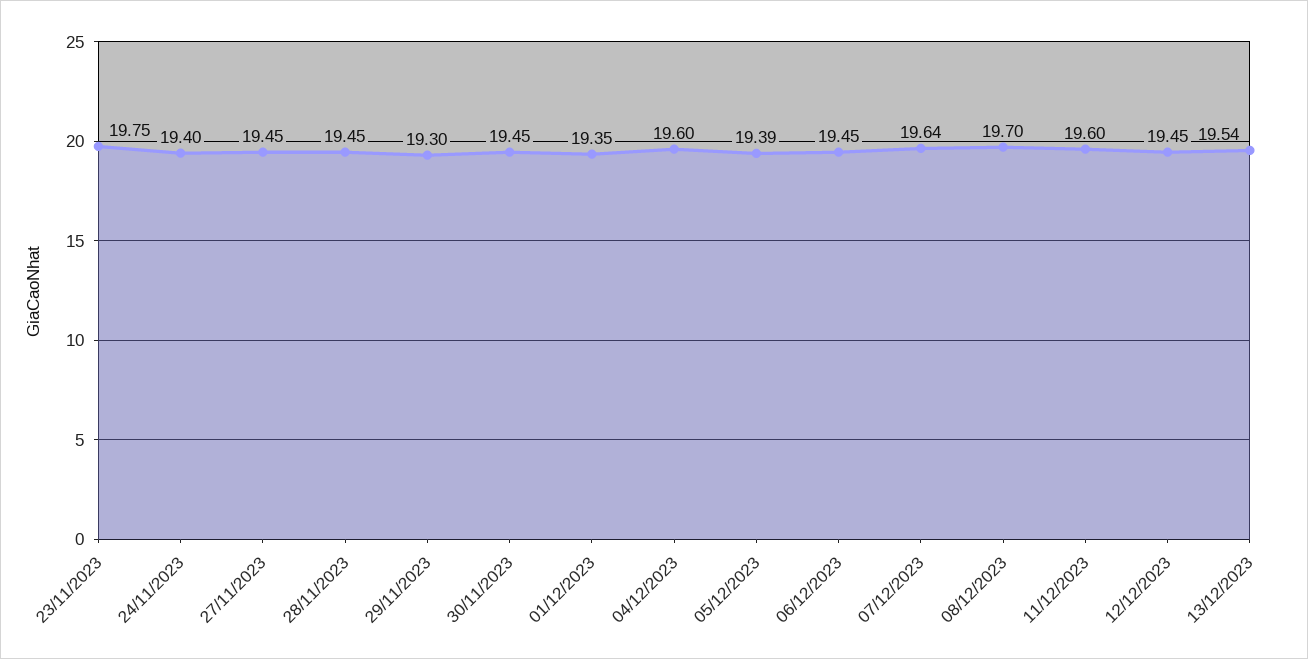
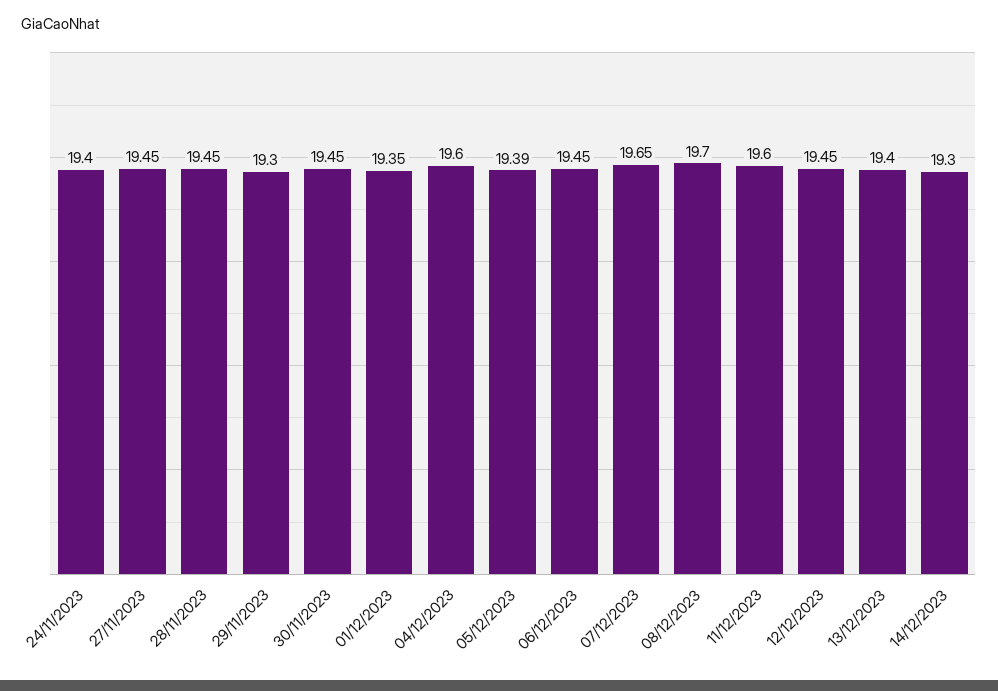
23/11/2023: 19.75 -> none
07/12/2023: 19.64 -> 19.65
13/12/2023: 19.54 -> 19.4
14/12/2023: none -> 19.3

